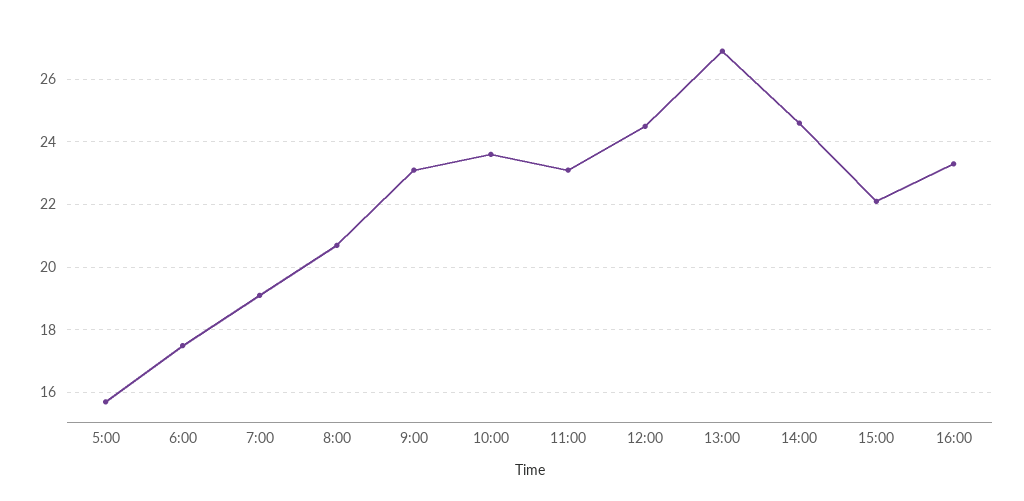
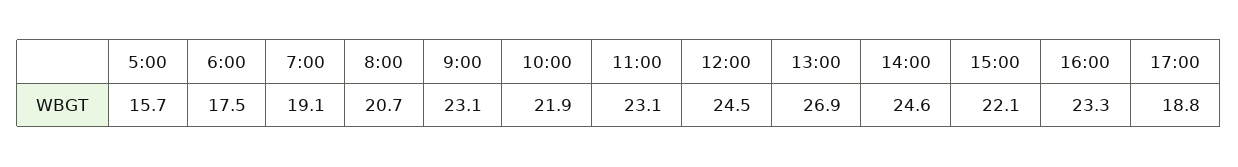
10:00: 23.5 -> 21.9
17:00: none -> 18.8

